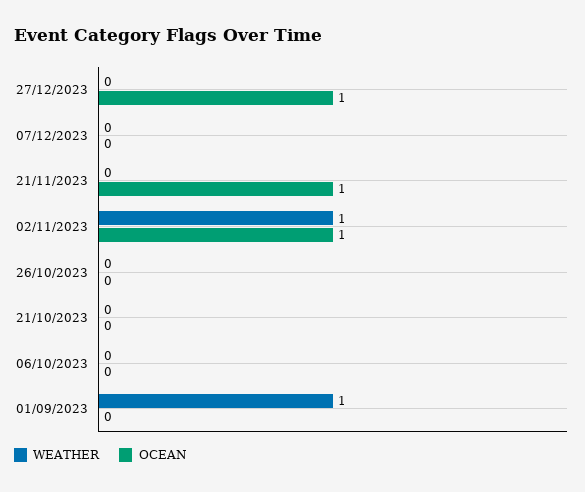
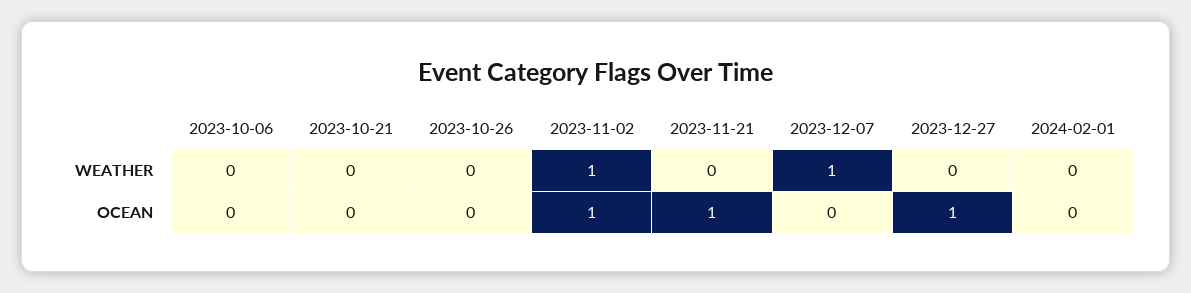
WEATHER, 07/12/2023: 0 -> 1
WEATHER, 01/09/2023: 1 -> none
OCEAN, 01/09/2023: 0 -> none
WEATHER, 2024-02-01: none -> 0
OCEAN, 2024-02-01: none -> 0

